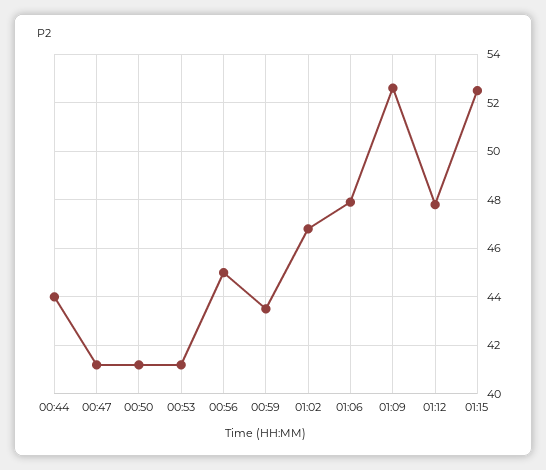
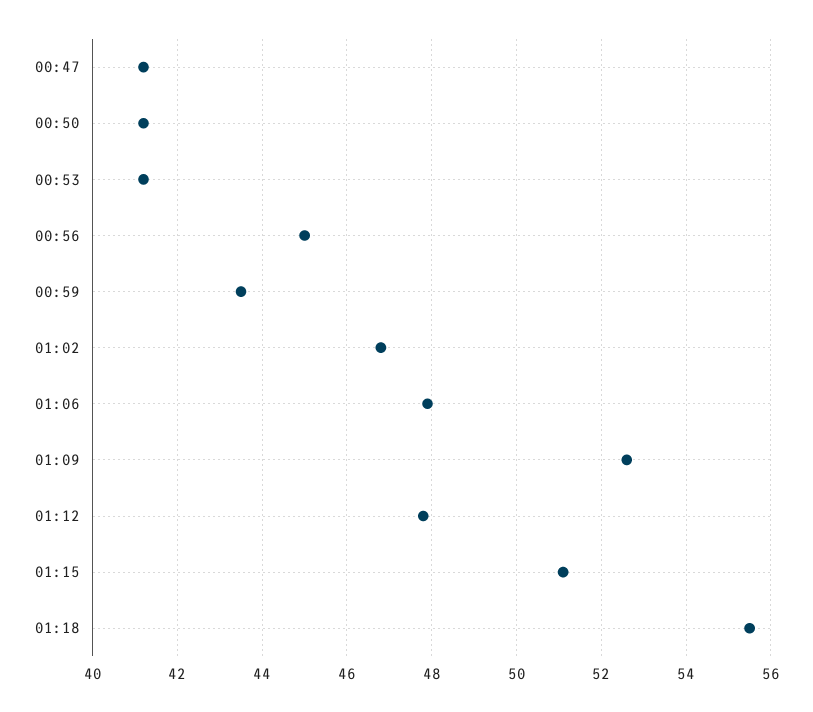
00:44: 44 -> none
01:15: 52.5 -> 51
01:18: none -> 55.5

